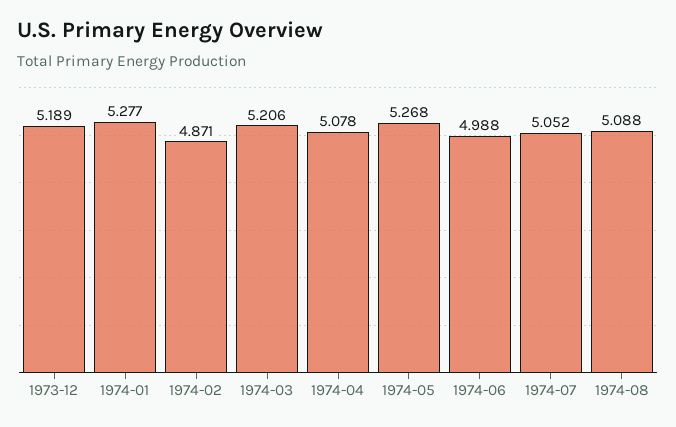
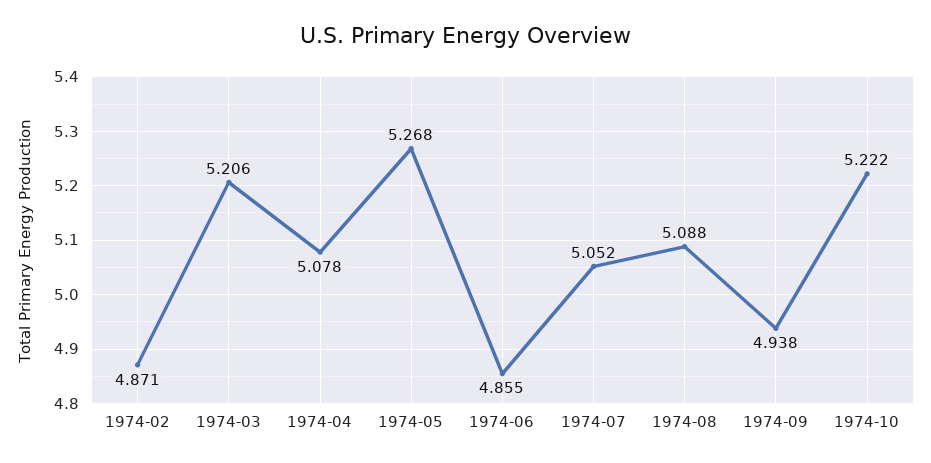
1973-12: 5.189 -> none
1974-01: 5.277 -> none
1974-06: 4.988 -> 4.855
1974-09: none -> 4.938
1974-10: none -> 5.222

